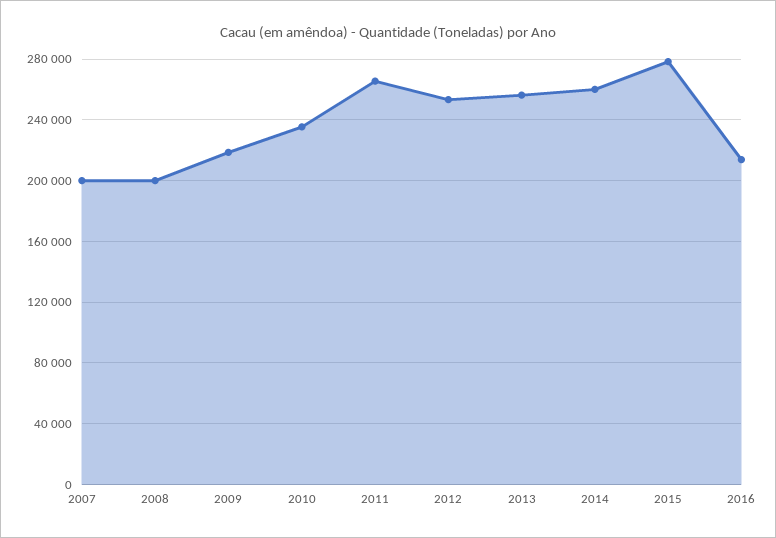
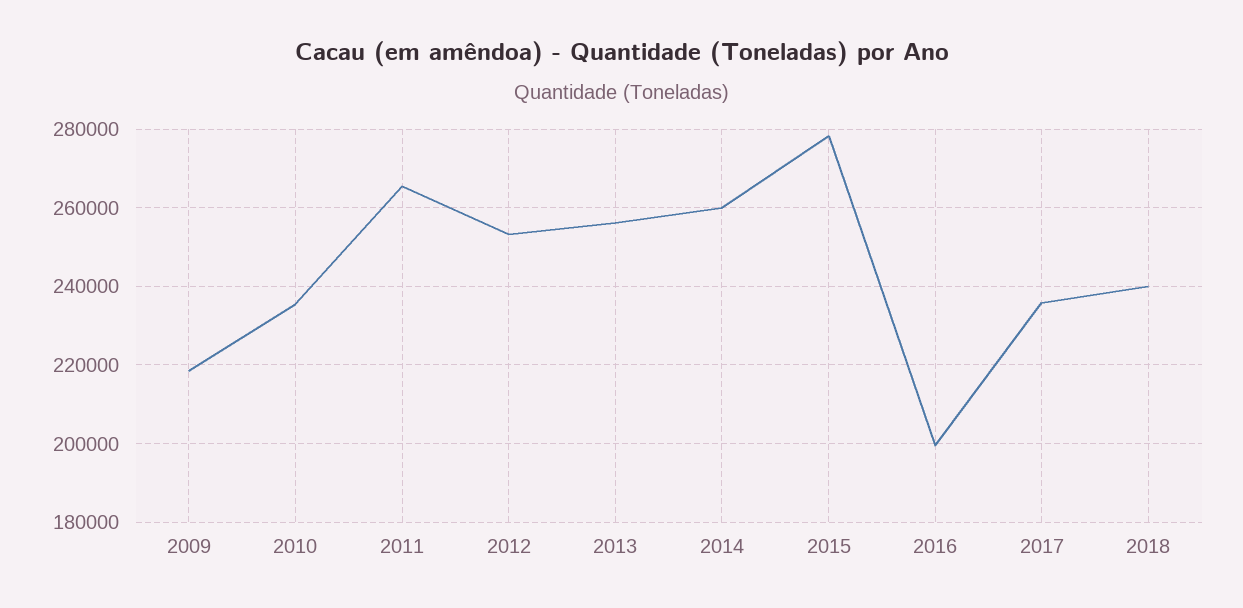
2007: 200000 -> none
2008: 200000 -> none
2016: 215000 -> 200000
2017: none -> 236000
2018: none -> 240000

